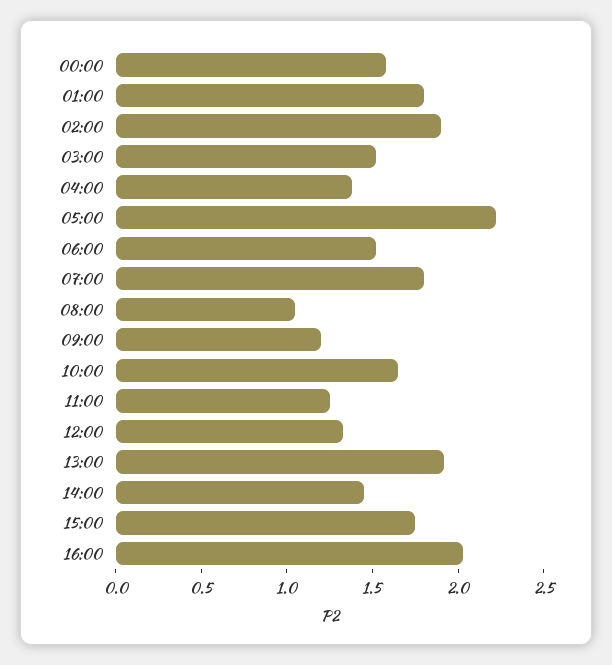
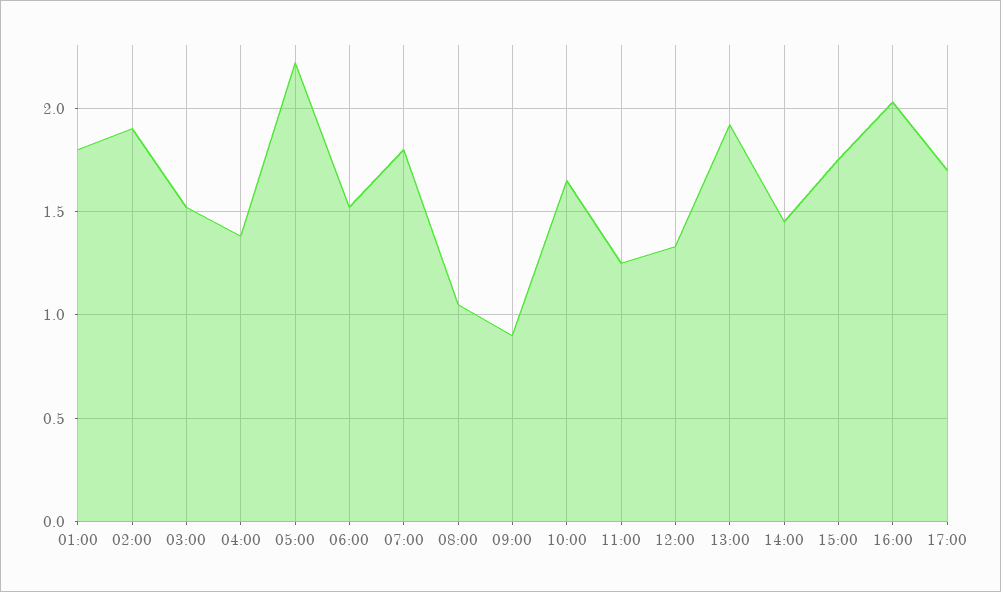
00:00: 1.6 -> none
09:00: 1.2 -> 0.9
17:00: none -> 1.7

